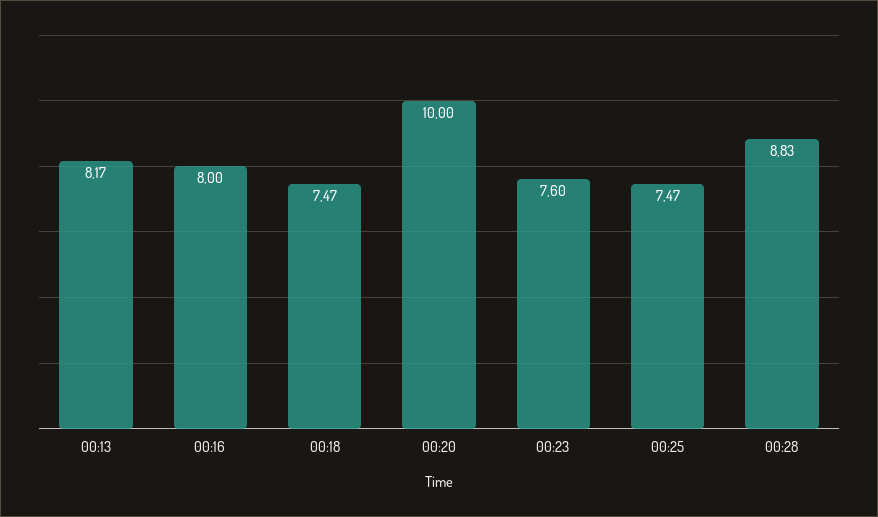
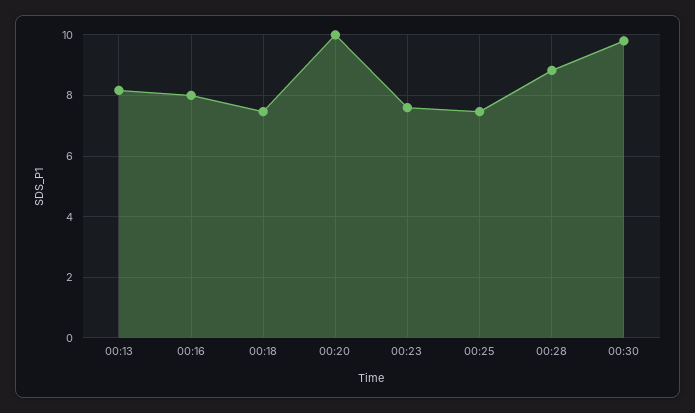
00:30: none -> 9.8

